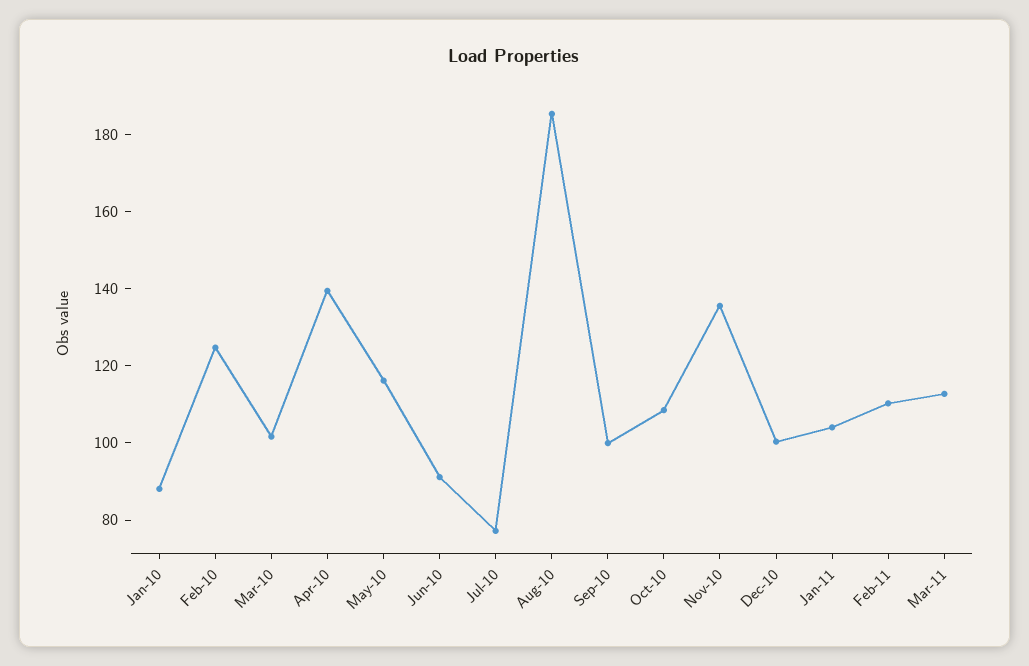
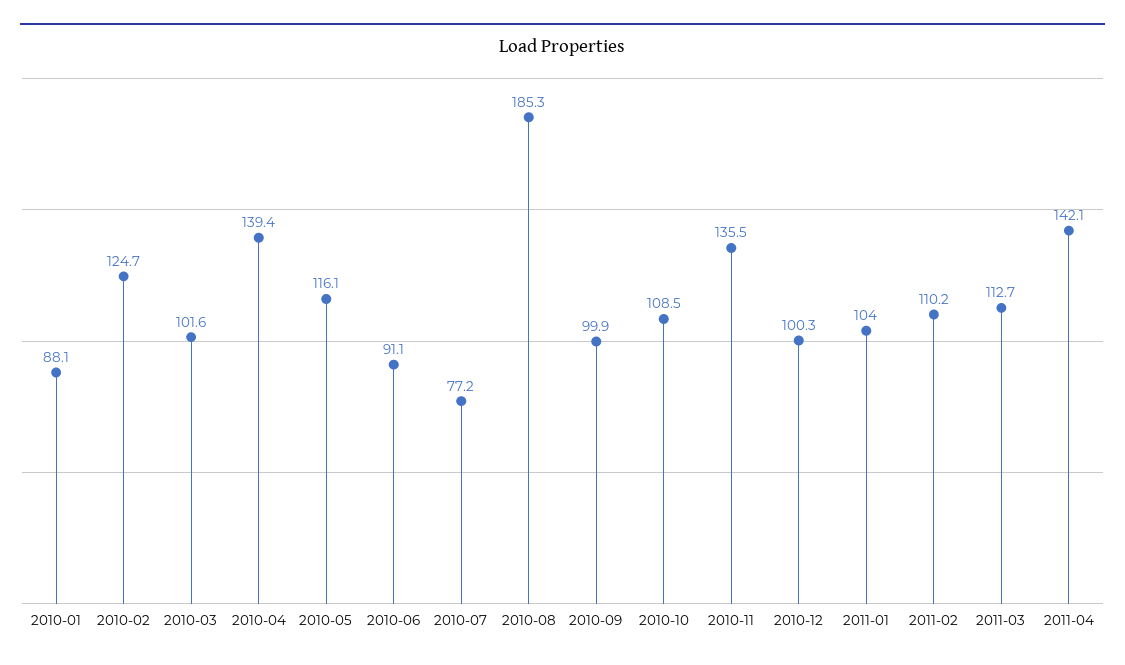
2011-04: none -> 142.1

